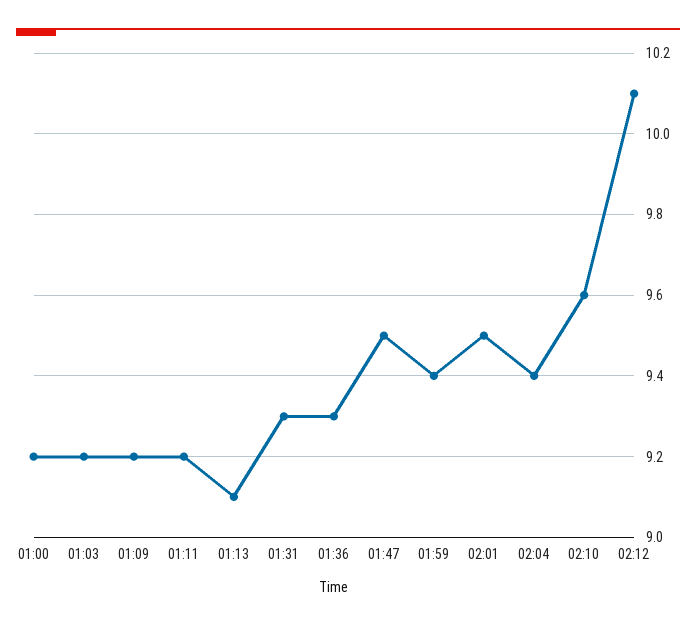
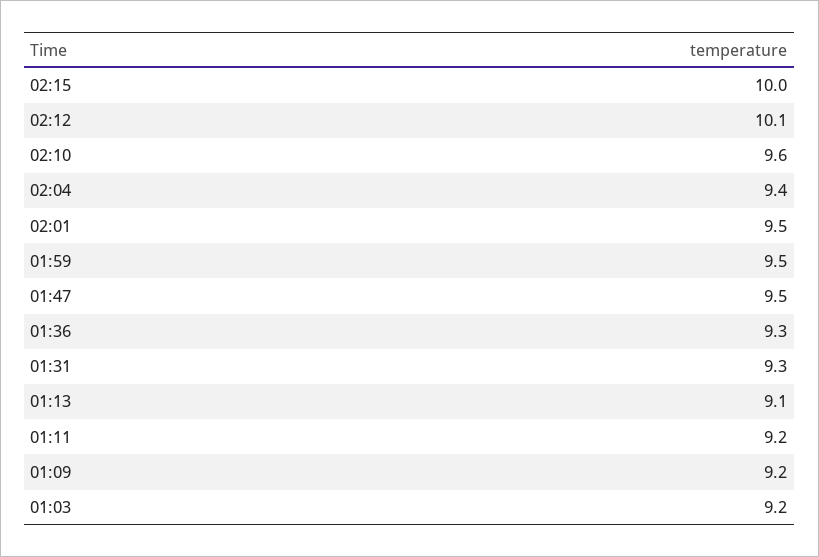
01:00: 9.2 -> none
01:59: 9.4 -> 9.5
02:15: none -> 10

